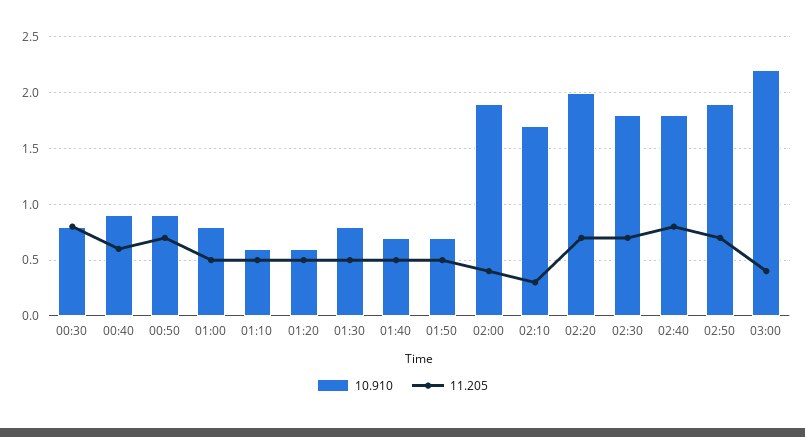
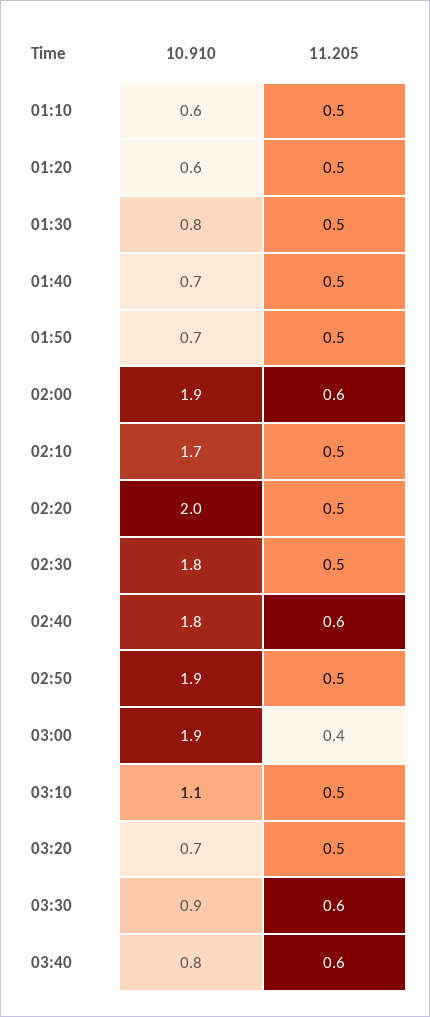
10.910, 00:30: 0.8 -> none
11.205, 00:30: 0.8 -> none
10.910, 00:40: 0.9 -> none
11.205, 00:40: 0.6 -> none
10.910, 00:50: 0.9 -> none
11.205, 00:50: 0.7 -> none
10.910, 01:00: 0.8 -> none
11.205, 01:00: 0.5 -> none
11.205, 02:00: 0.4 -> 0.6
11.205, 02:10: 0.3 -> 0.5
11.205, 02:20: 0.7 -> 0.5
11.205, 02:30: 0.7 -> 0.5
11.205, 02:40: 0.8 -> 0.6
11.205, 02:50: 0.7 -> 0.5
10.910, 03:00: 2.2 -> 1.9
10.910, 03:10: none -> 1.1
11.205, 03:10: none -> 0.5
10.910, 03:20: none -> 0.7
11.205, 03:20: none -> 0.5
10.910, 03:30: none -> 0.9
11.205, 03:30: none -> 0.6
10.910, 03:40: none -> 0.8
11.205, 03:40: none -> 0.6

